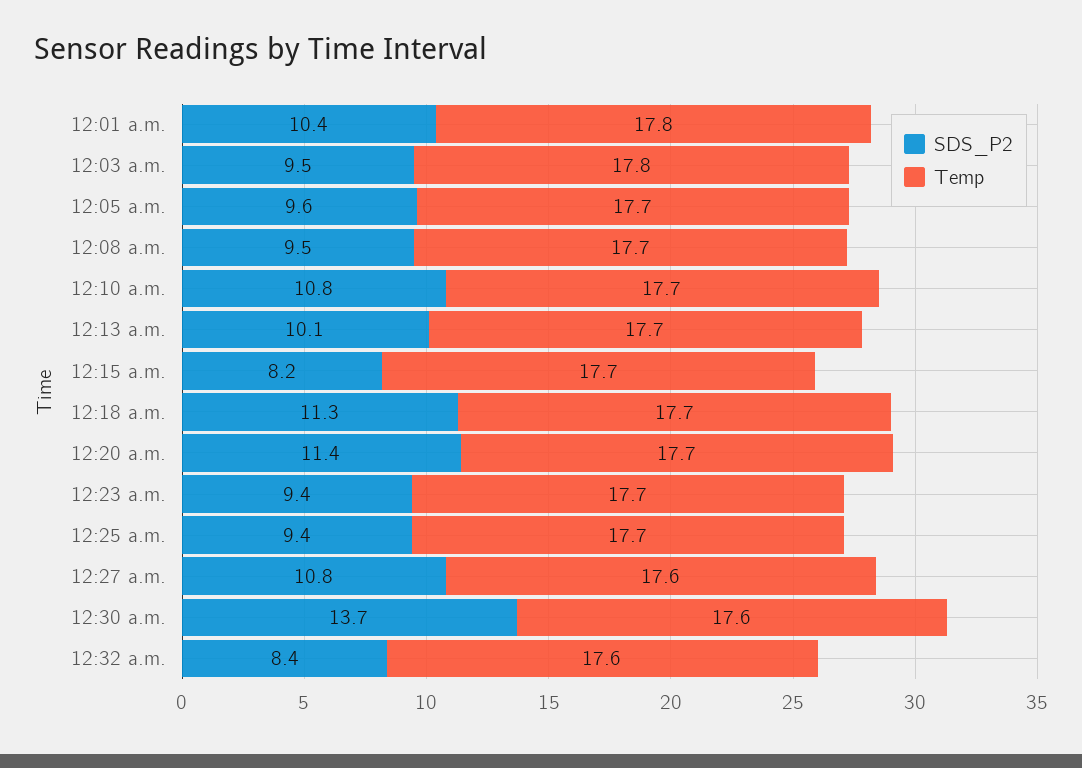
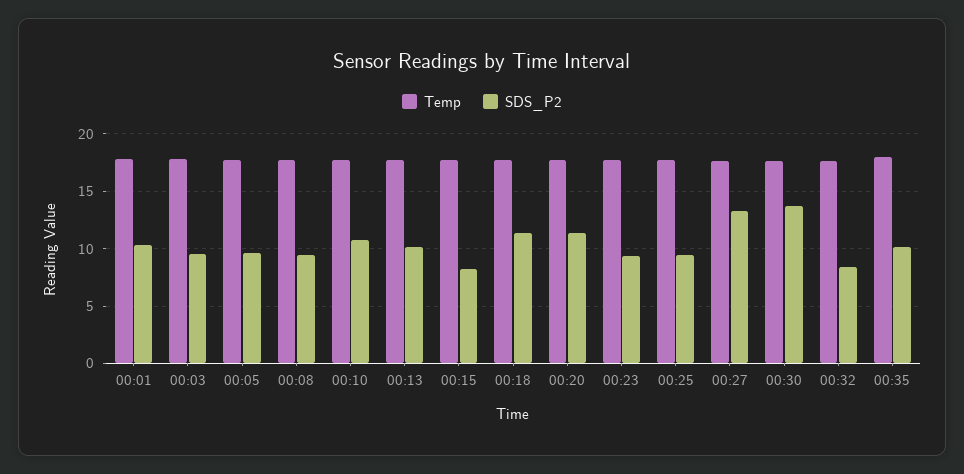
SDS_P2, 12:27 a.m.: 10.8 -> 13
Temp, 00:35: none -> 18
SDS_P2, 00:35: none -> 10

